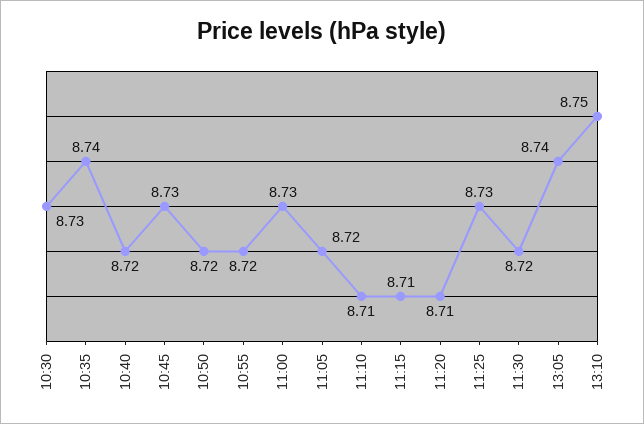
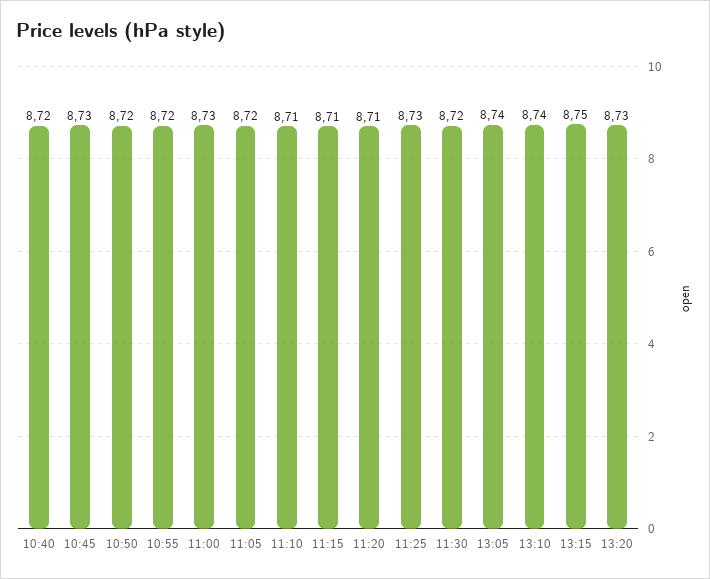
10:30: 8.73 -> none
10:35: 8.74 -> none
13:10: 8.75 -> 8.74
13:15: none -> 8.75
13:20: none -> 8.73

